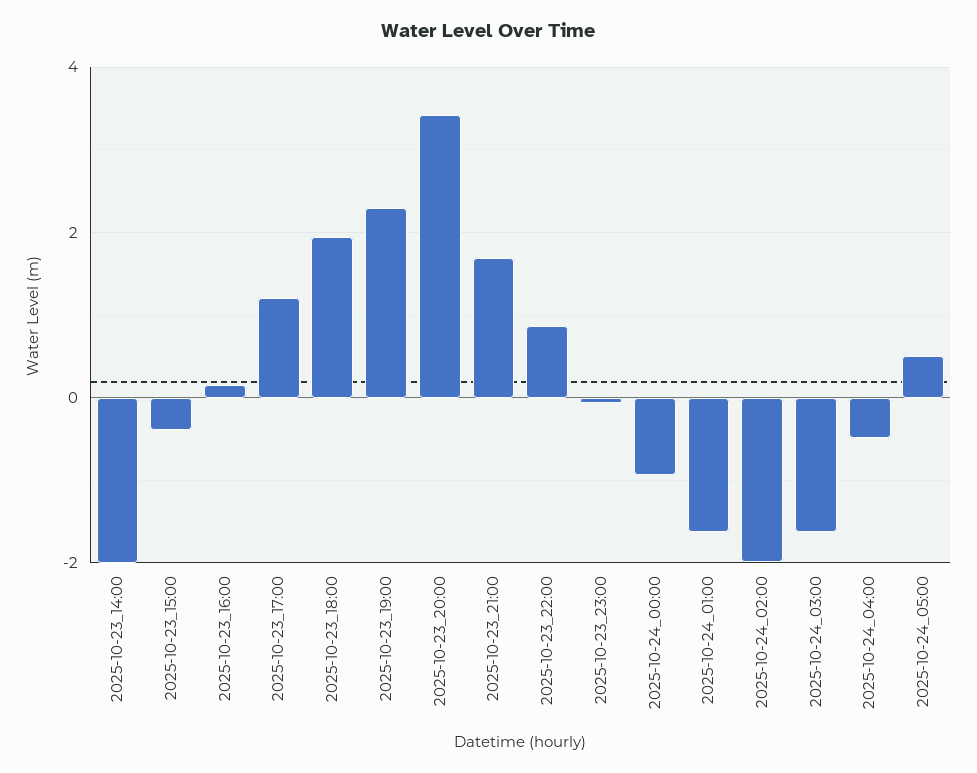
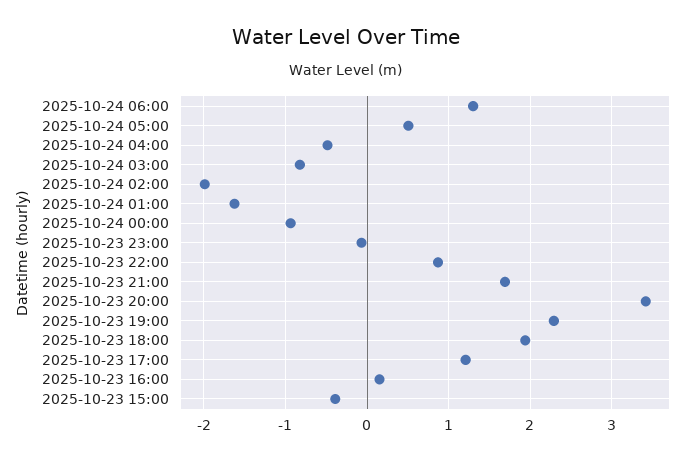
2025-10-23_14:00: -2 -> none
2025-10-24_03:00: -1.6 -> -0.8
2025-10-24 06:00: none -> 1.3

